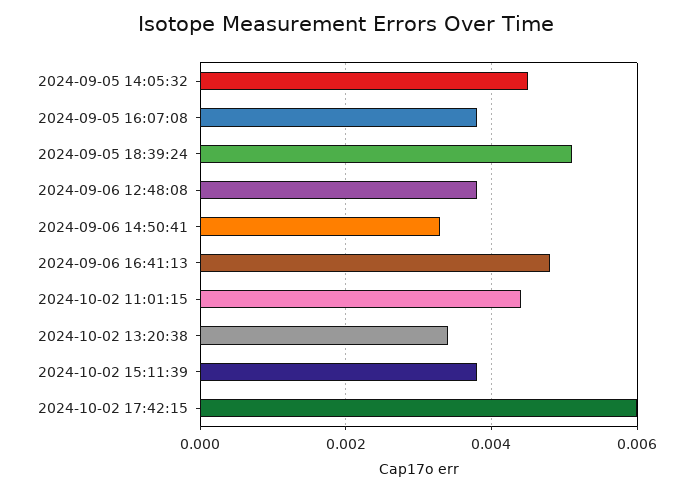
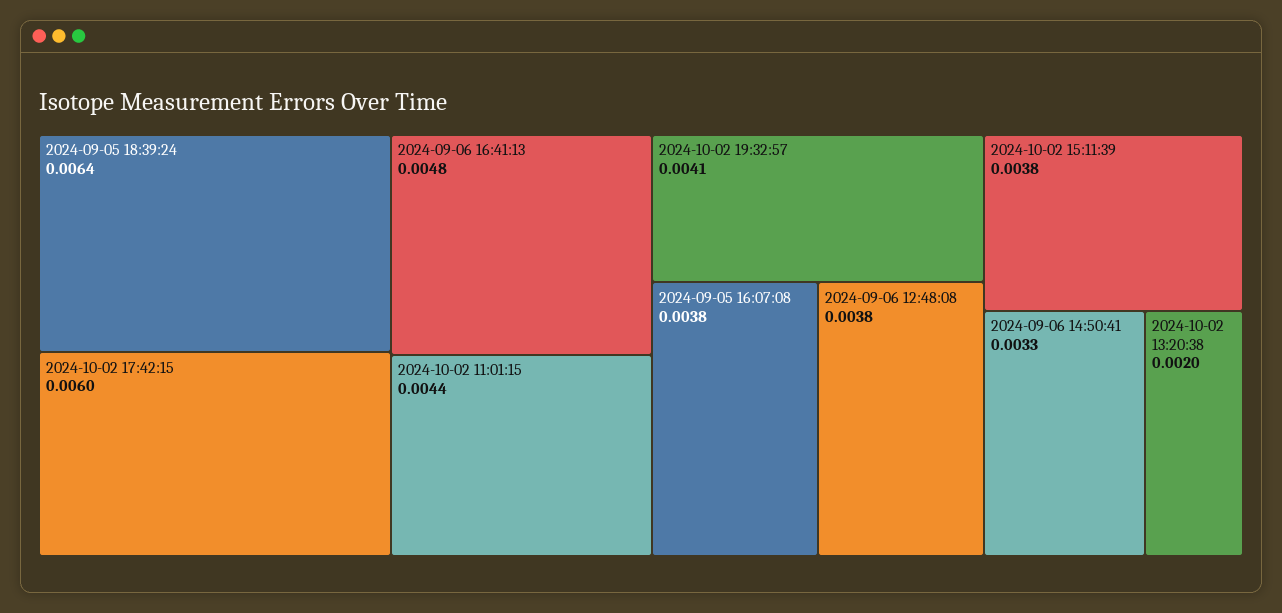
2024-09-05 14:05:32: 0.0045 -> none
2024-09-05 18:39:24: 0.005 -> 0.0064
2024-10-02 13:20:38: 0.0035 -> 0.002
2024-10-02 19:32:57: none -> 0.0041

